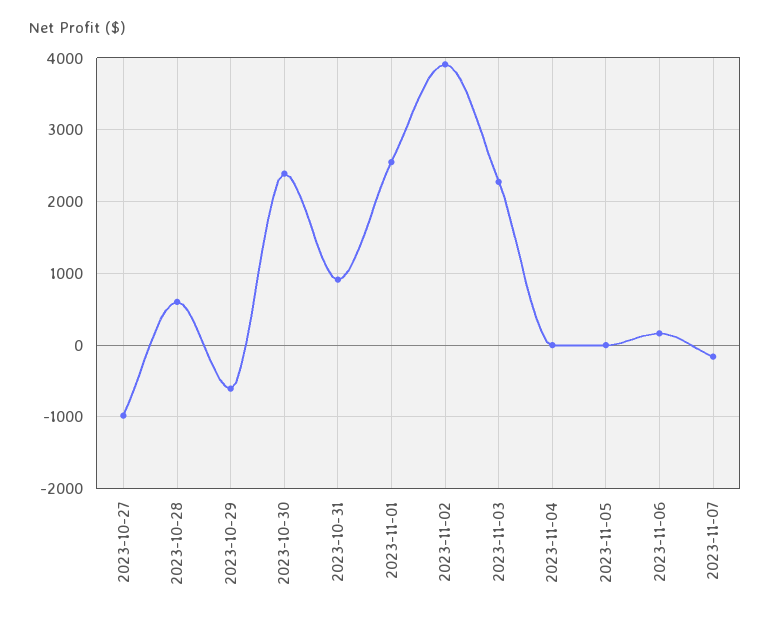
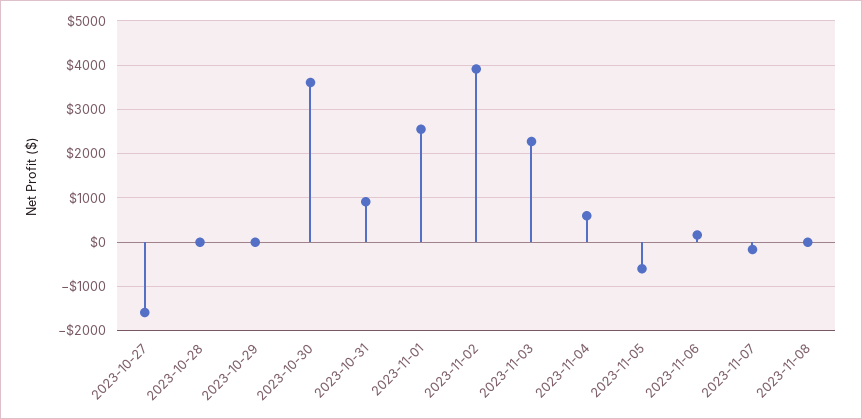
2023-10-27: -1000 -> -1600
2023-10-28: 600 -> 0
2023-10-29: -600 -> 0
2023-10-30: 2400 -> 3600
2023-11-04: 0 -> 600
2023-11-05: 0 -> -600
2023-11-08: none -> 0

